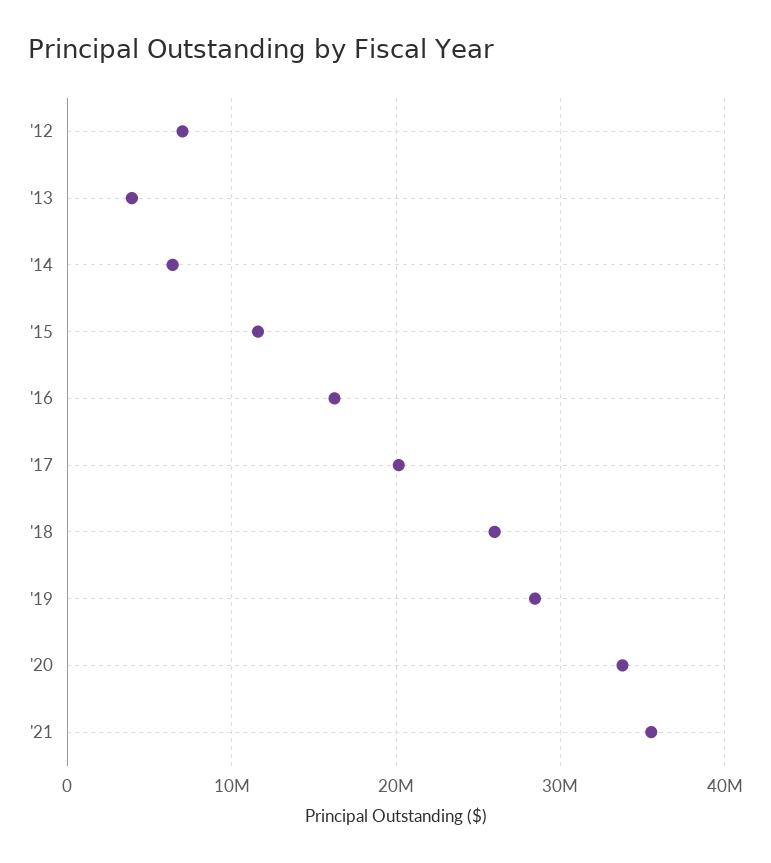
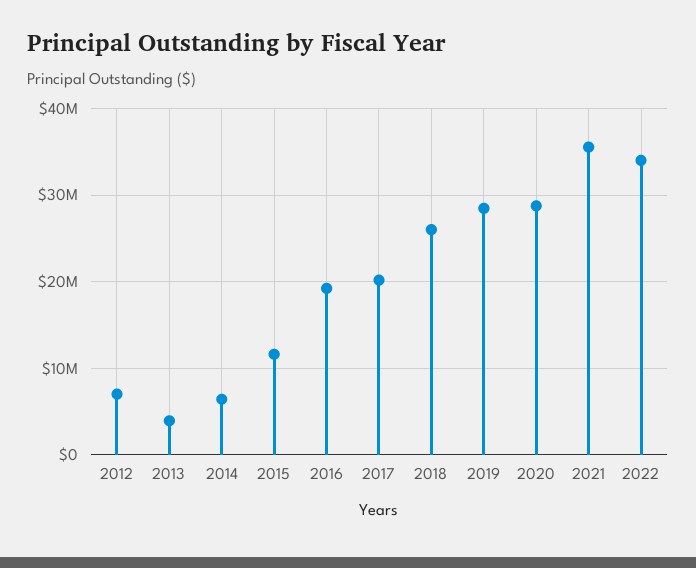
'16: 16000000 -> 19000000
'20: 34000000 -> 29000000
2022: none -> 34000000

